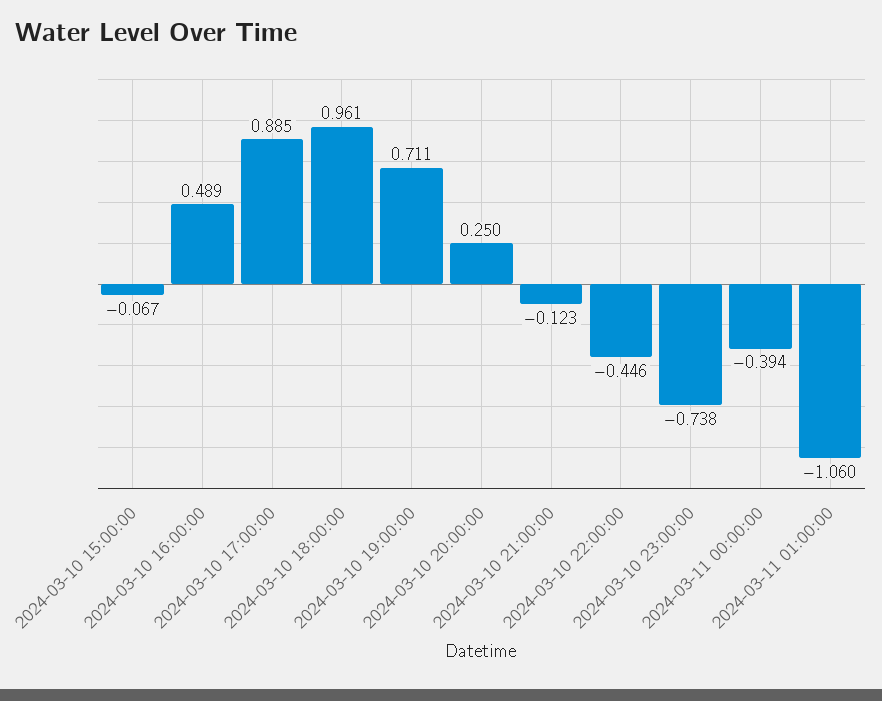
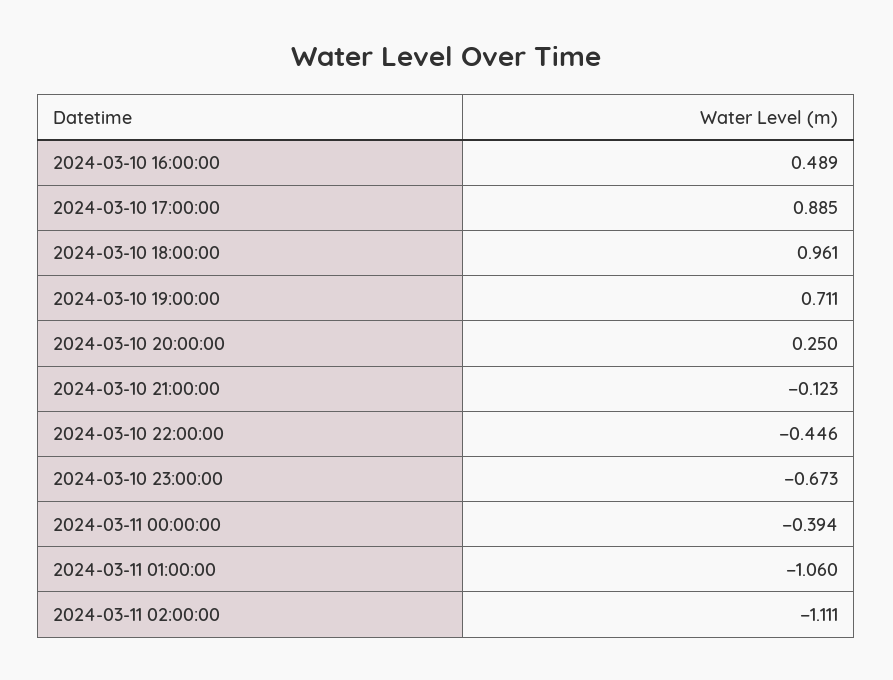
2024-03-10 15:00:00: -0.067 -> none
2024-03-10 23:00:00: -0.738 -> -0.673
2024-03-11 02:00:00: none -> -1.111

